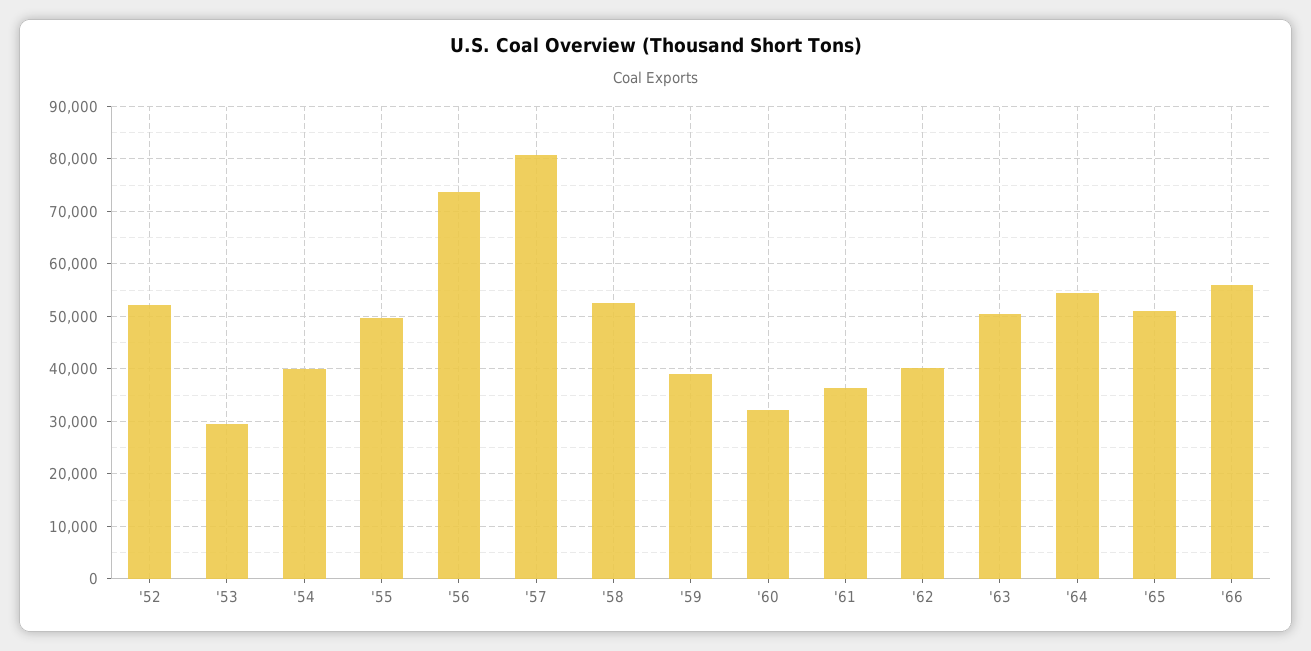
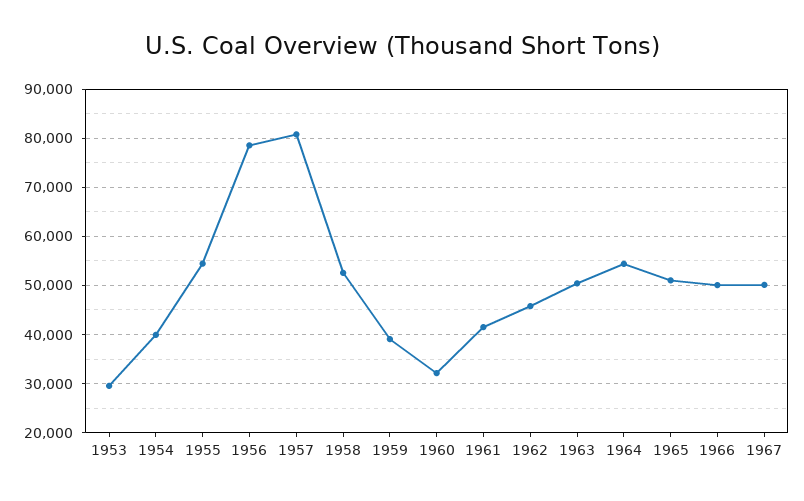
'52: 52000 -> none
'55: 50000 -> 54000
'56: 74000 -> 78000
'61: 36000 -> 42000
'62: 40000 -> 46000
'66: 56000 -> 50000
1967: none -> 50000

